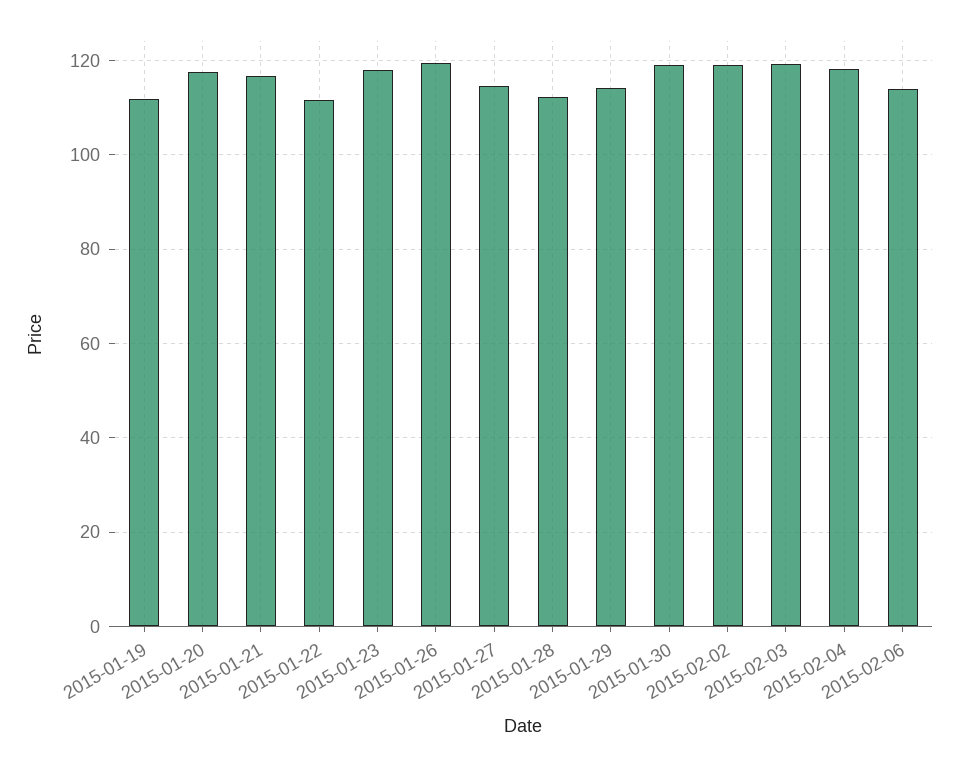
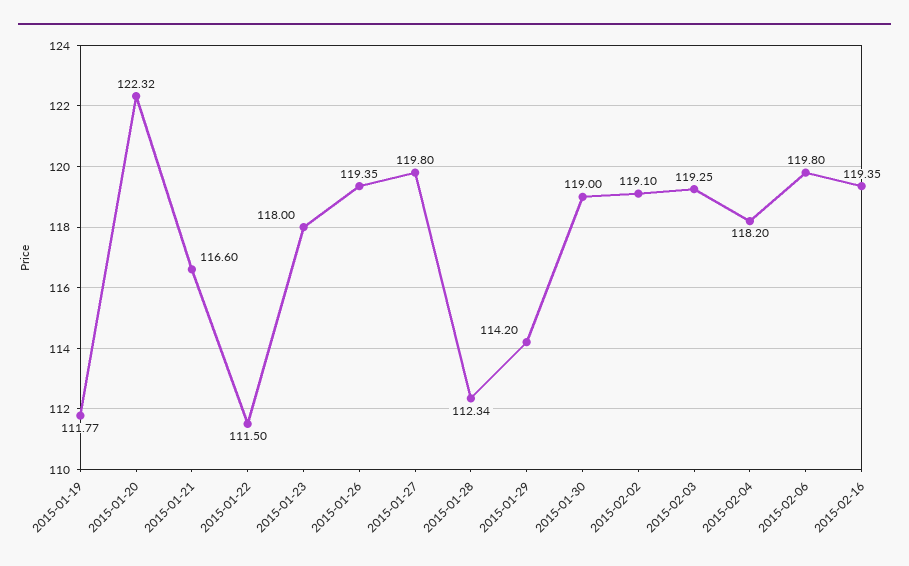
2015-01-20: 118 -> 122.32
2015-01-27: 114 -> 119.8
2015-02-06: 114 -> 119.8
2015-02-16: none -> 119.35

